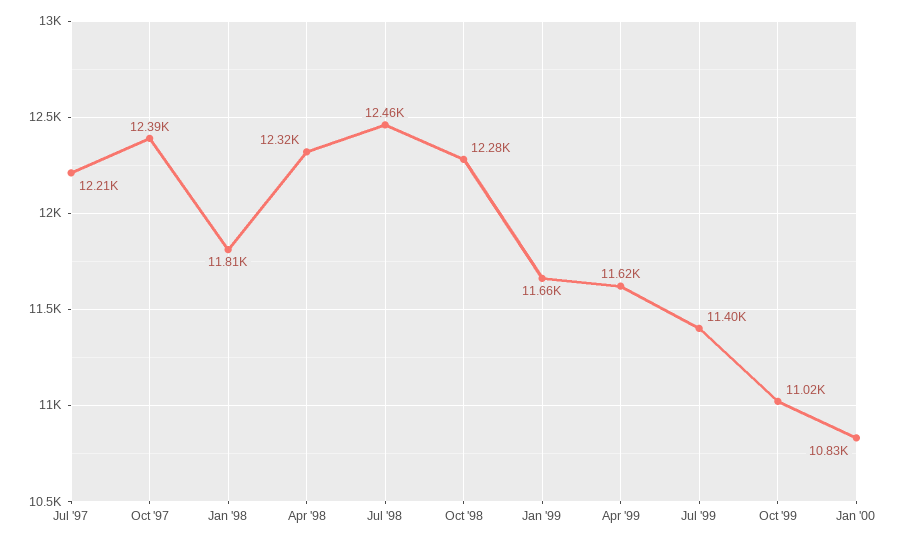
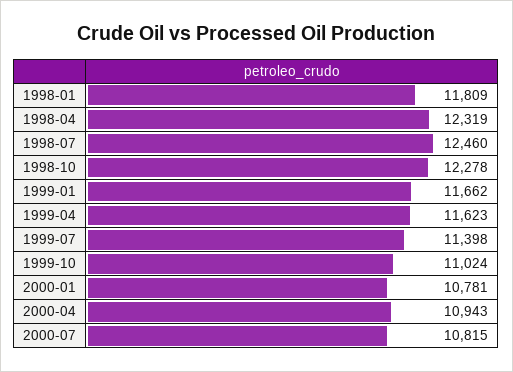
Jul '97: 12210 -> none
Oct '97: 12390 -> none
Jan '00: 10830 -> 10781
2000-04: none -> 10943
2000-07: none -> 10815

